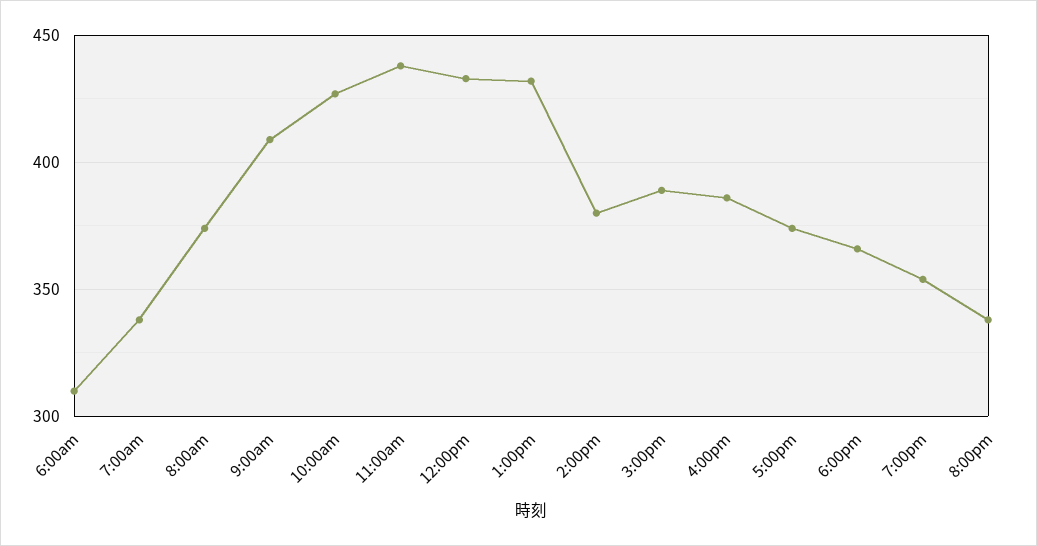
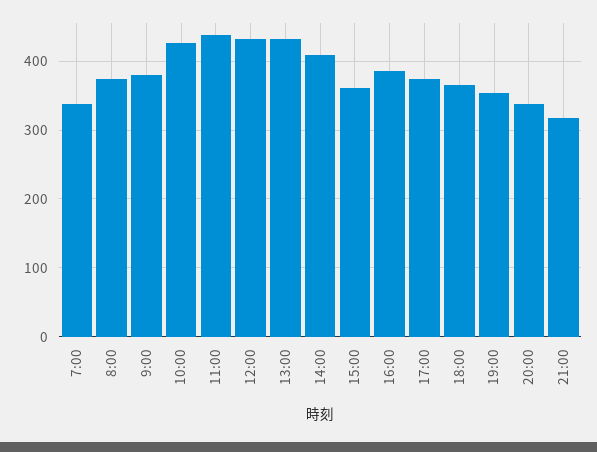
6:00am: 310 -> none
9:00am: 410 -> 380
2:00pm: 380 -> 410
3:00pm: 390 -> 360
21:00: none -> 320

